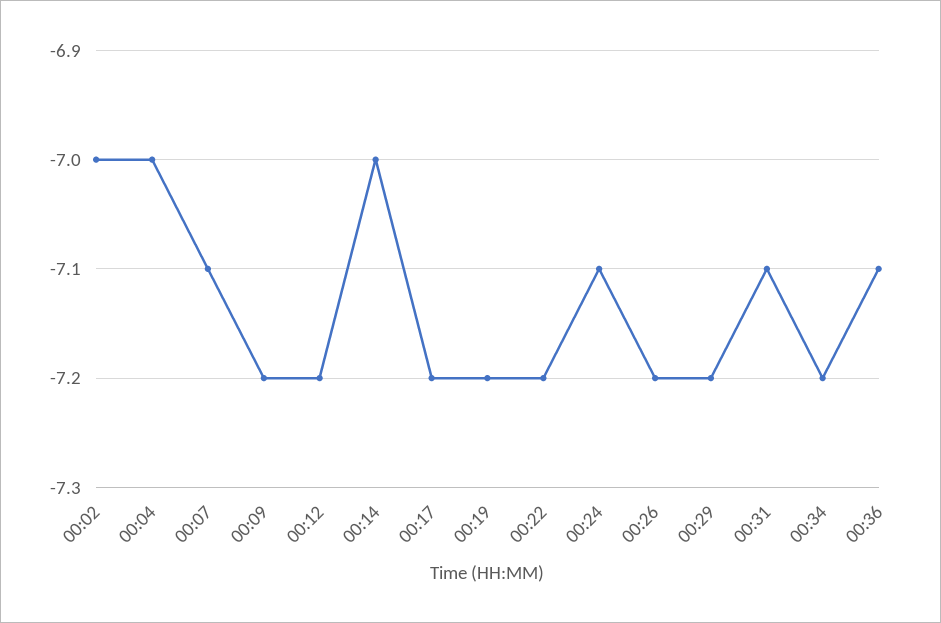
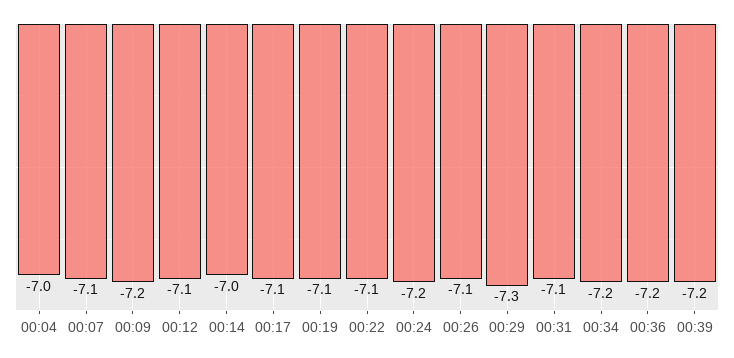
00:02: -7 -> none
00:12: -7.2 -> -7.1
00:17: -7.2 -> -7.1
00:19: -7.2 -> -7.1
00:22: -7.2 -> -7.1
00:24: -7.1 -> -7.2
00:26: -7.2 -> -7.1
00:29: -7.2 -> -7.3
00:36: -7.1 -> -7.2
00:39: none -> -7.2

